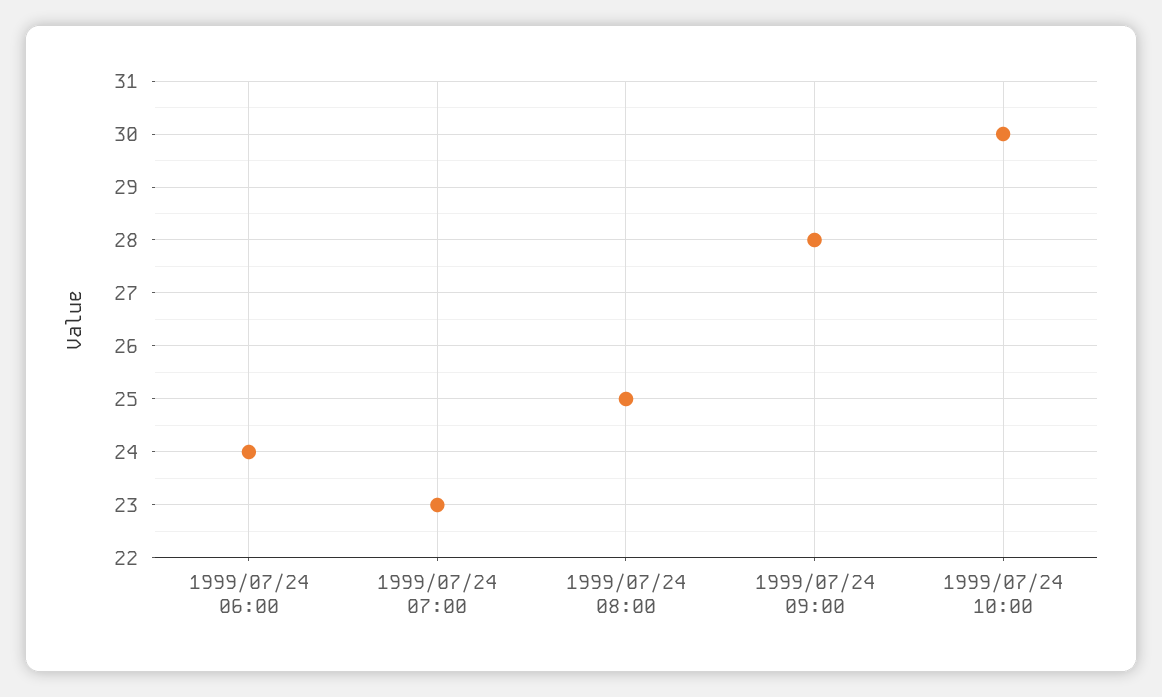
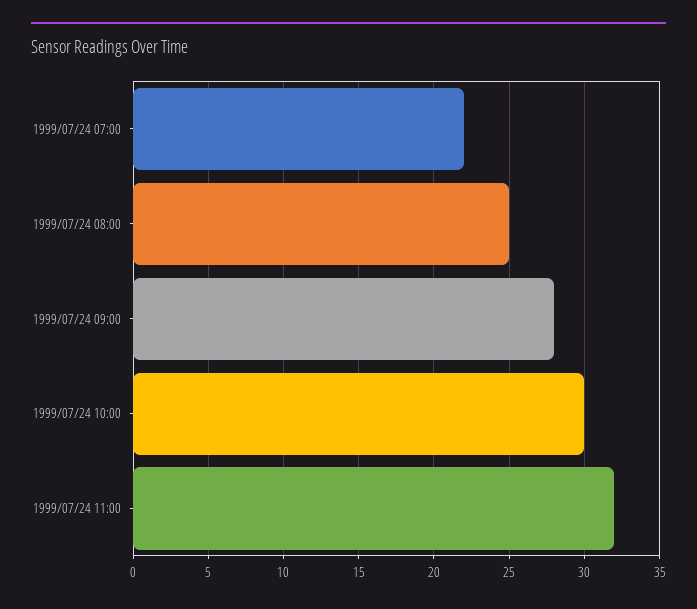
1999/07/24 06:00: 24 -> none
1999/07/24 07:00: 23 -> 22
1999/07/24 11:00: none -> 32

